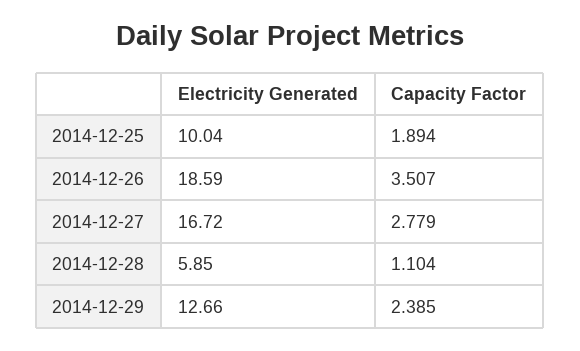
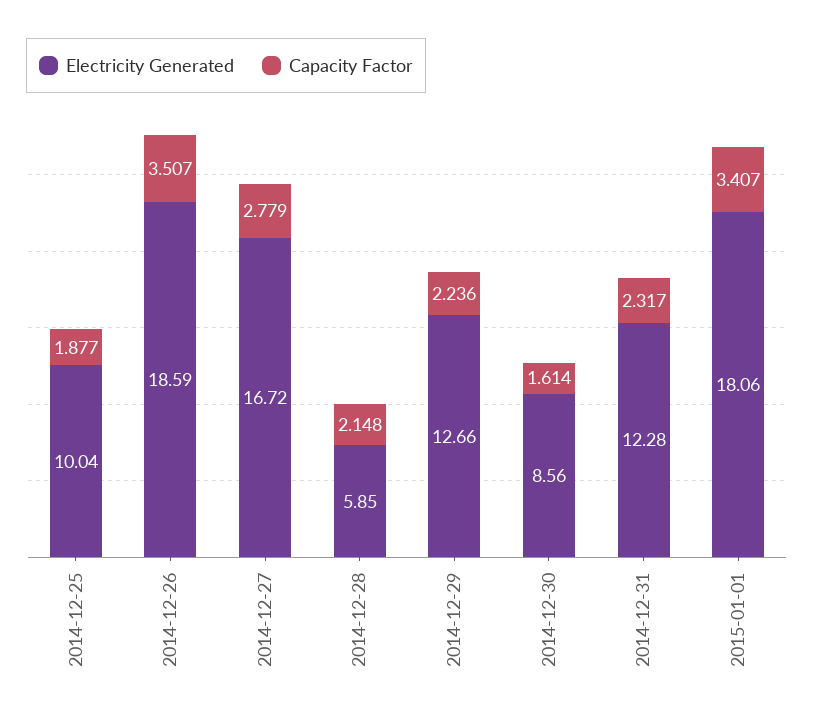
Capacity Factor, 2014-12-25: 1.894 -> 1.877
Capacity Factor, 2014-12-28: 1.104 -> 2.148
Capacity Factor, 2014-12-29: 2.385 -> 2.236
Electricity Generated, 2014-12-30: none -> 8.56
Capacity Factor, 2014-12-30: none -> 1.614
Electricity Generated, 2014-12-31: none -> 12.28
Capacity Factor, 2014-12-31: none -> 2.317
Electricity Generated, 2015-01-01: none -> 18.06
Capacity Factor, 2015-01-01: none -> 3.407

